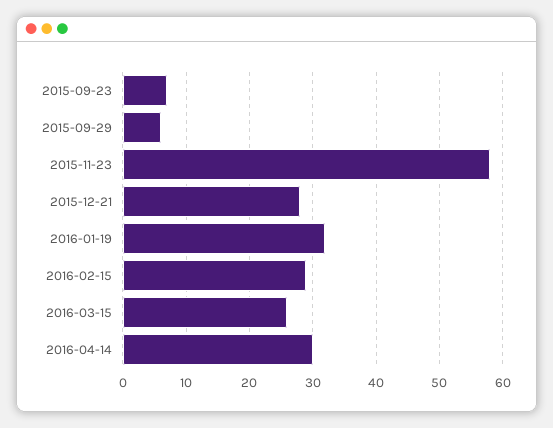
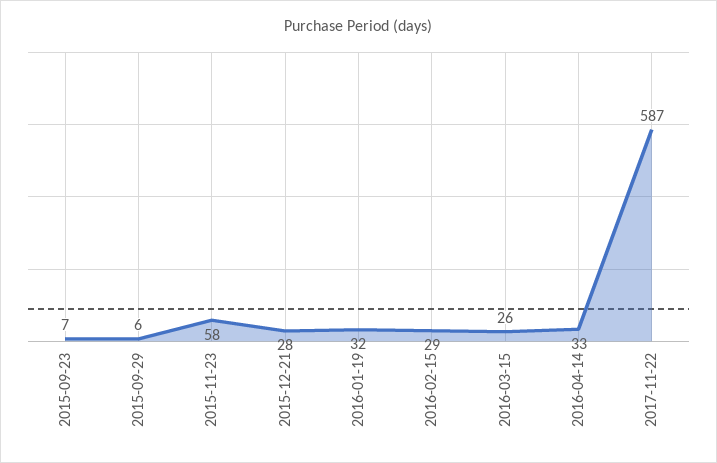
2016-04-14: 30 -> 33
2017-11-22: none -> 587

